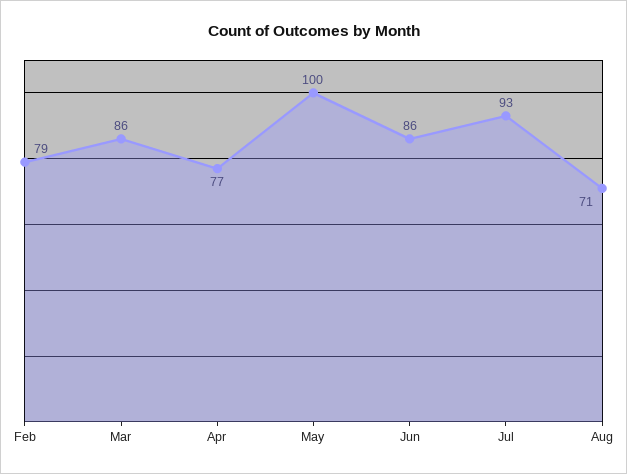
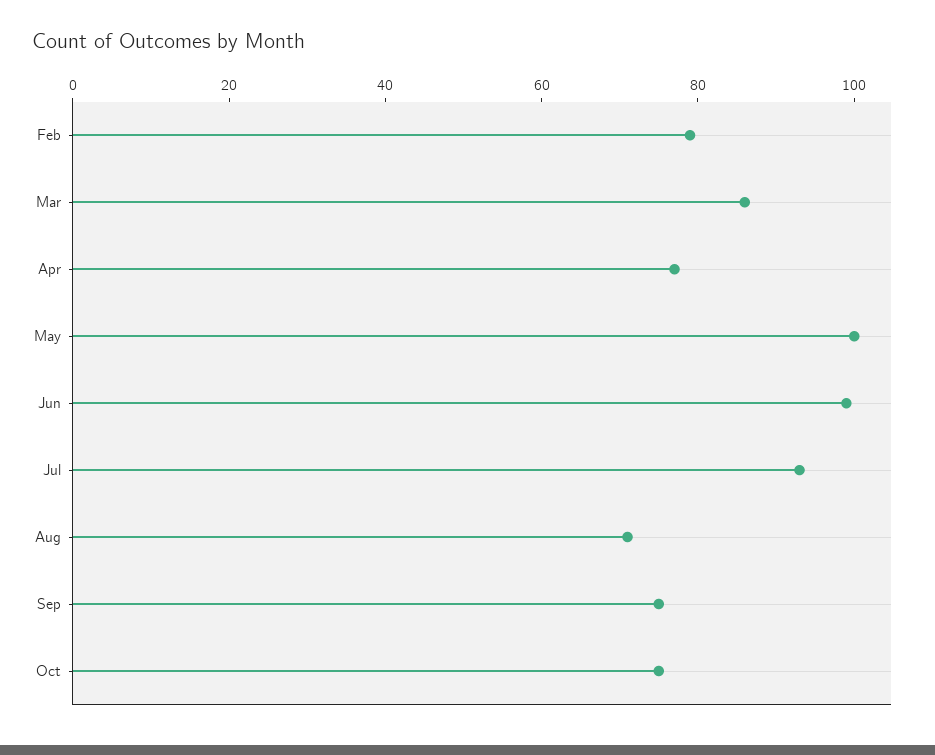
Jun: 86 -> 100
Sep: none -> 75
Oct: none -> 75

